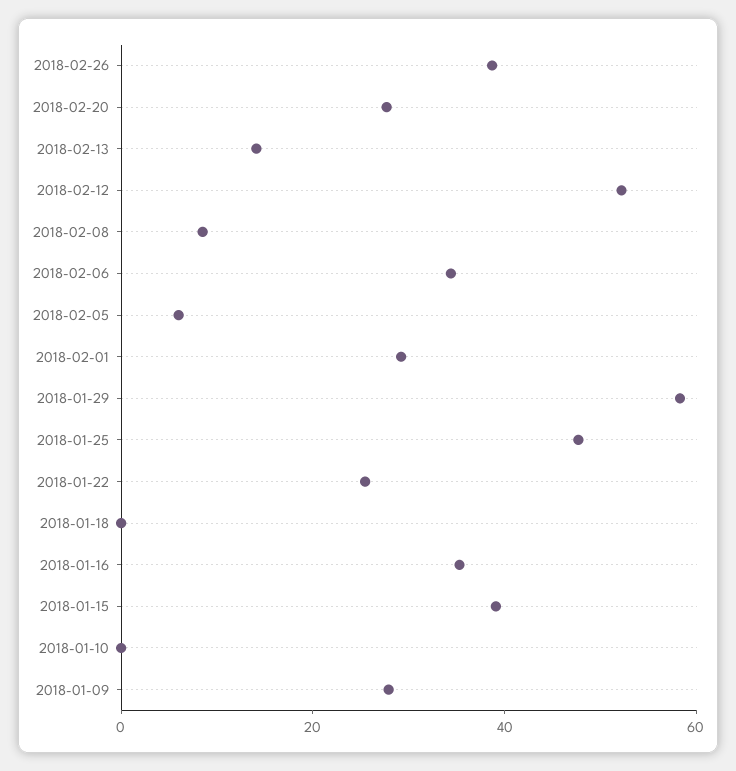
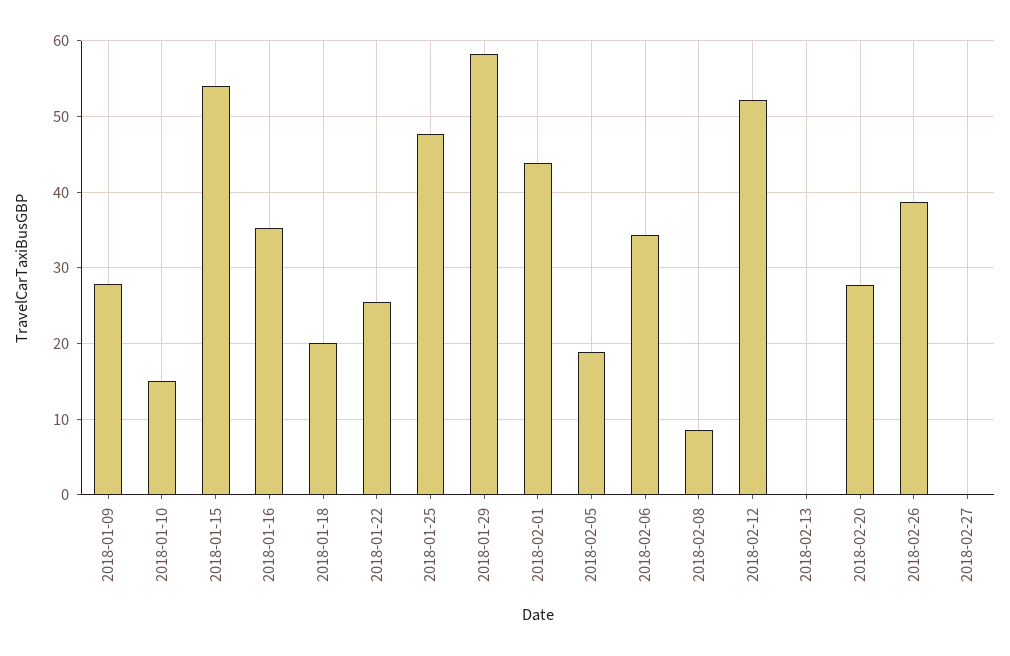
2018-02-13: 15 -> 0
2018-02-05: 5 -> 19
2018-02-01: 30 -> 44
2018-01-18: 0 -> 20
2018-01-15: 40 -> 54
2018-01-10: 0 -> 15
2018-02-27: none -> 0

